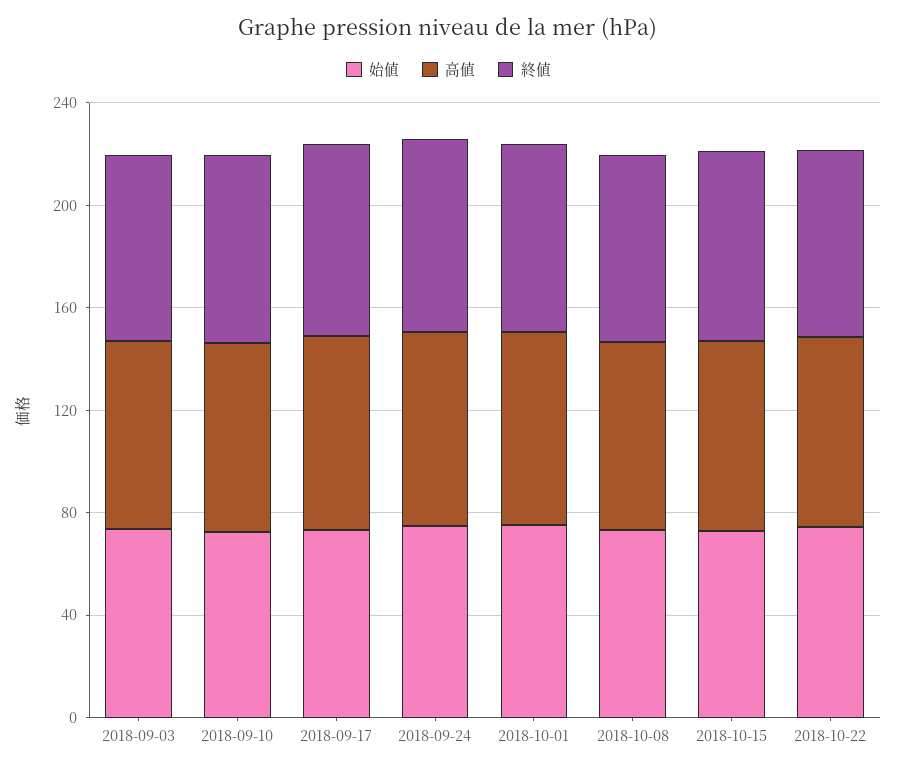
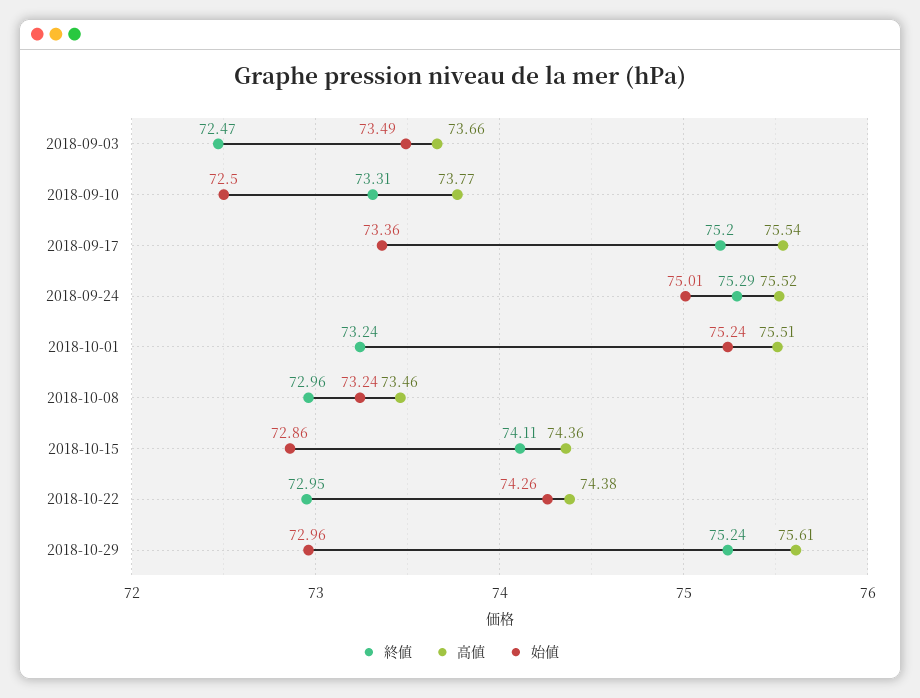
終値, 2018-10-29: none -> 75.24
高値, 2018-10-29: none -> 75.61
始値, 2018-10-29: none -> 72.96

